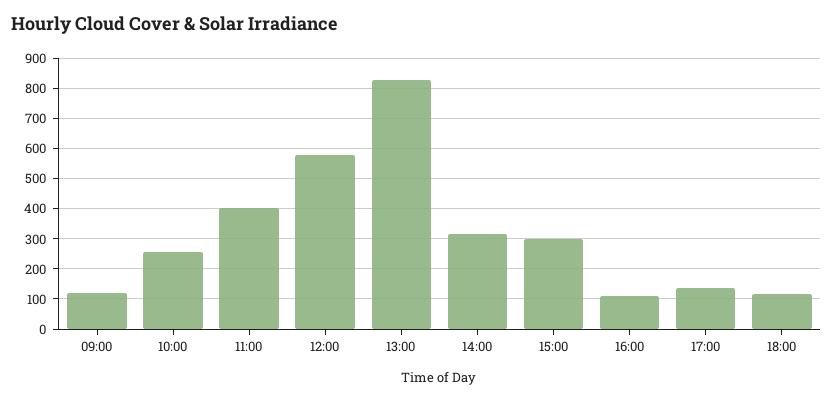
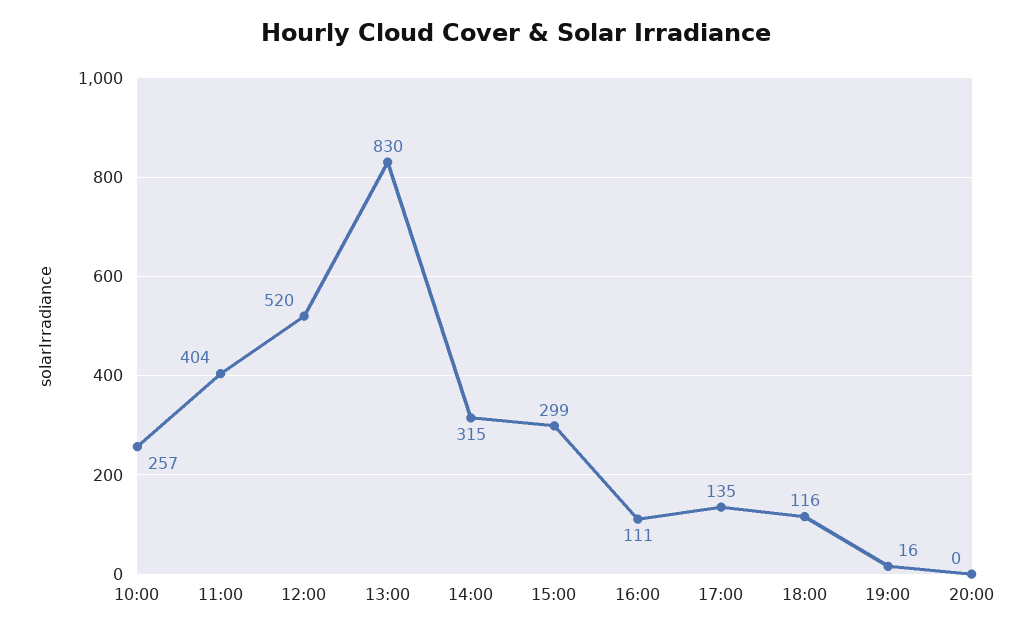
09:00: 120 -> none
12:00: 580 -> 520
19:00: none -> 16
20:00: none -> 0

